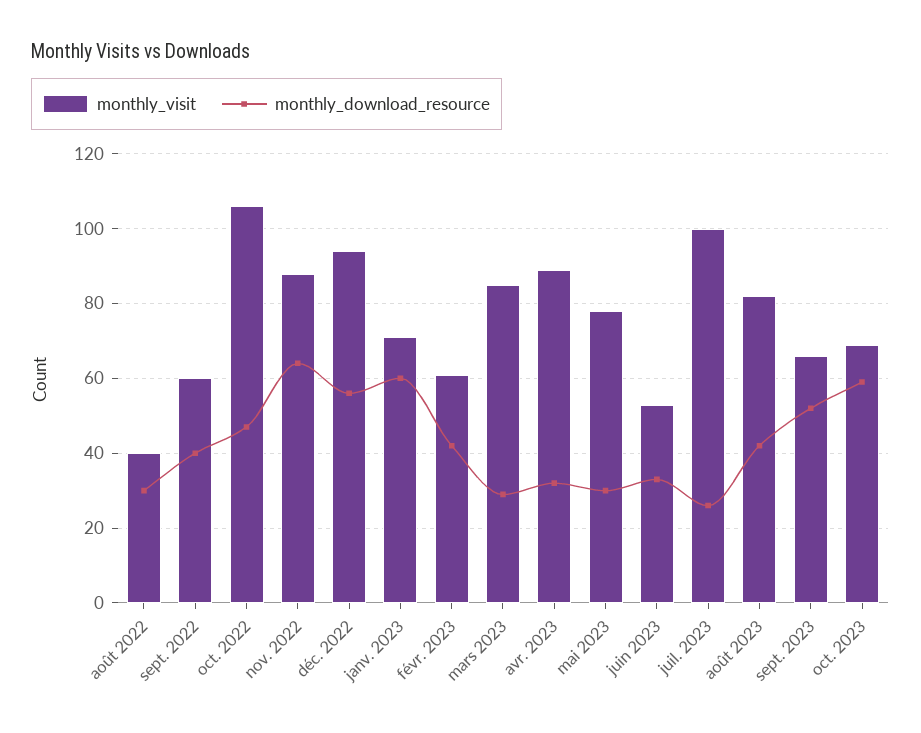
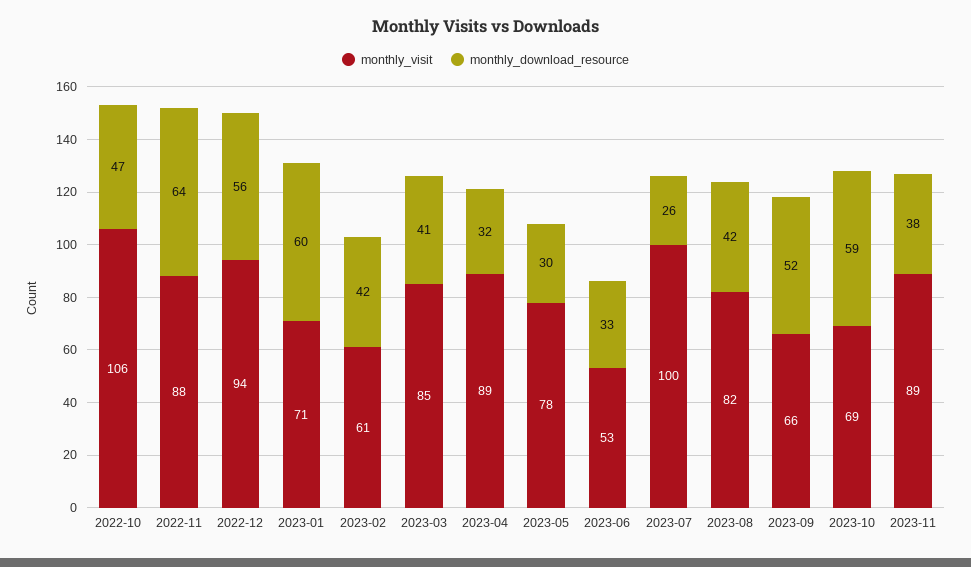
monthly_visit, août 2022: 40 -> none
monthly_download_resource, août 2022: 30 -> none
monthly_visit, sept. 2022: 60 -> none
monthly_download_resource, sept. 2022: 40 -> none
monthly_download_resource, mars 2023: 30 -> 41
monthly_visit, 2023-11: none -> 89
monthly_download_resource, 2023-11: none -> 38

